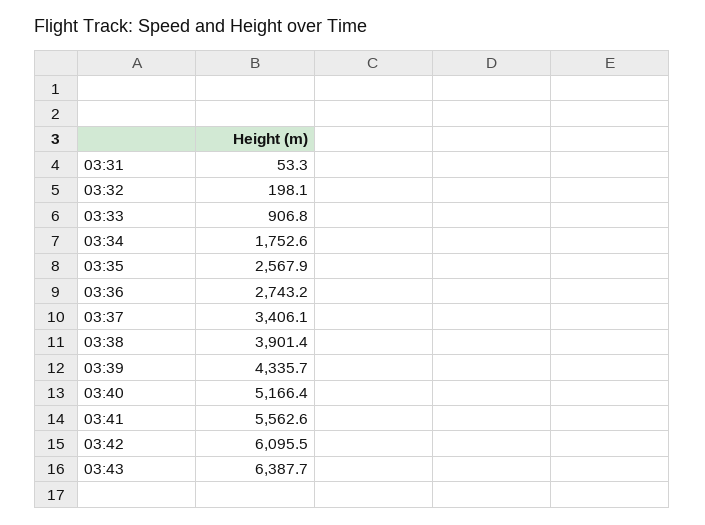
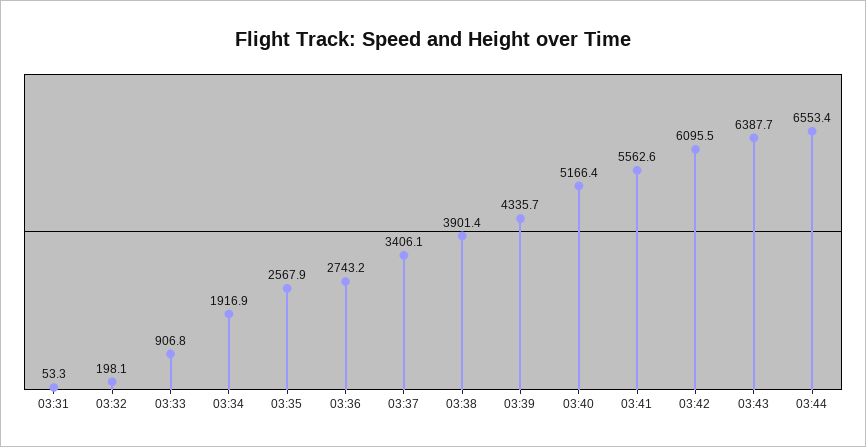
03:34: 1752.6 -> 1916.9
03:44: none -> 6553.4

